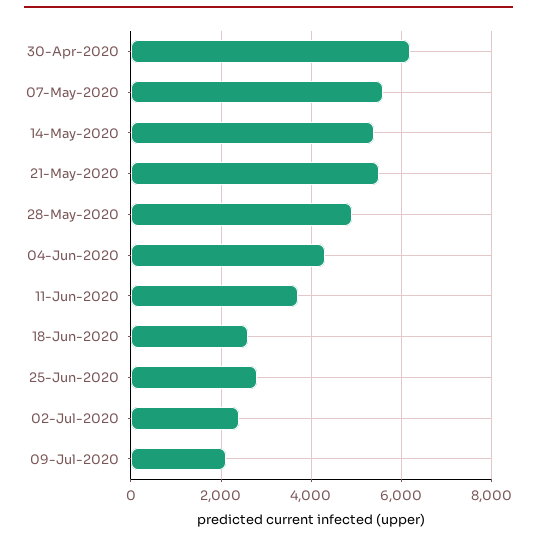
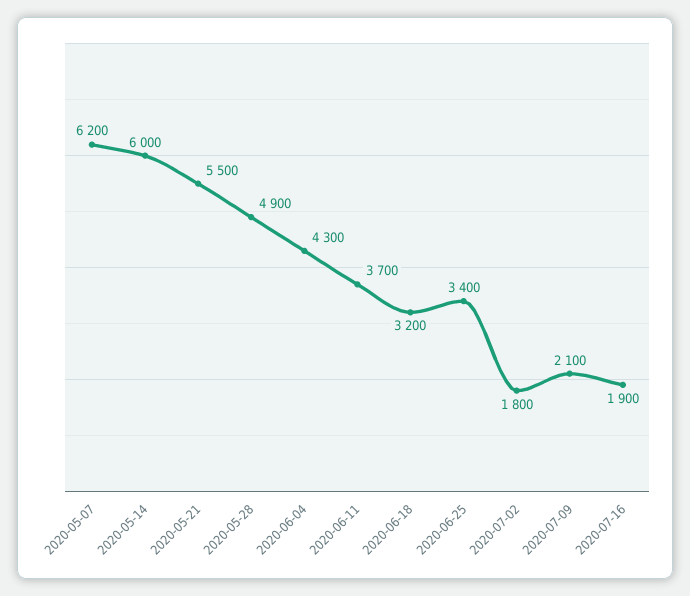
30-Apr-2020: 6200 -> none
07-May-2020: 5600 -> 6200
14-May-2020: 5400 -> 6000
18-Jun-2020: 2600 -> 3200
25-Jun-2020: 2800 -> 3400
02-Jul-2020: 2400 -> 1800
2020-07-16: none -> 1900

